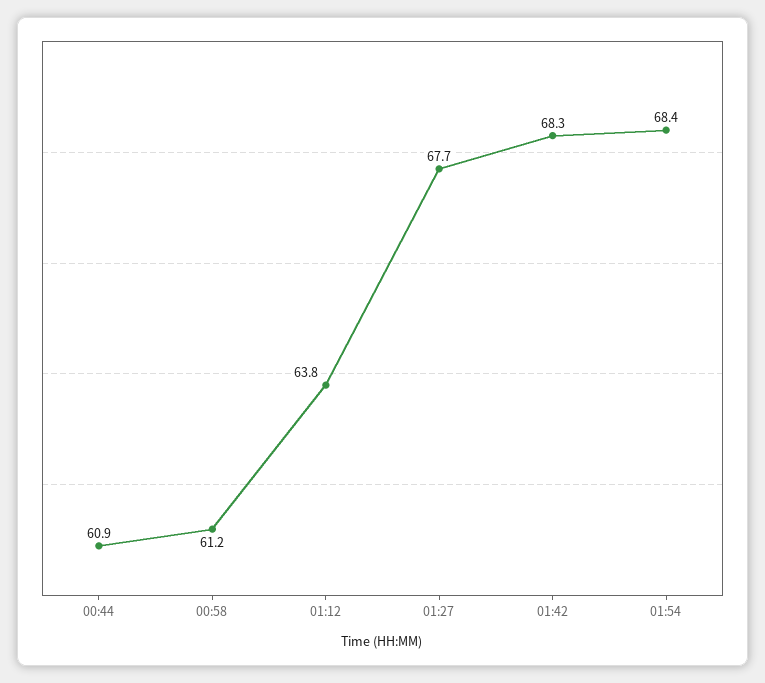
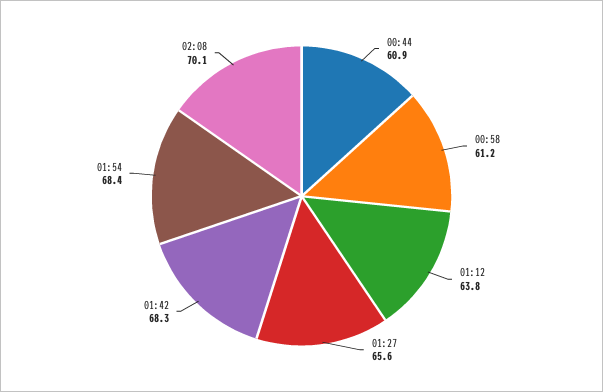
01:27: 67.7 -> 65.6
02:08: none -> 70.1

